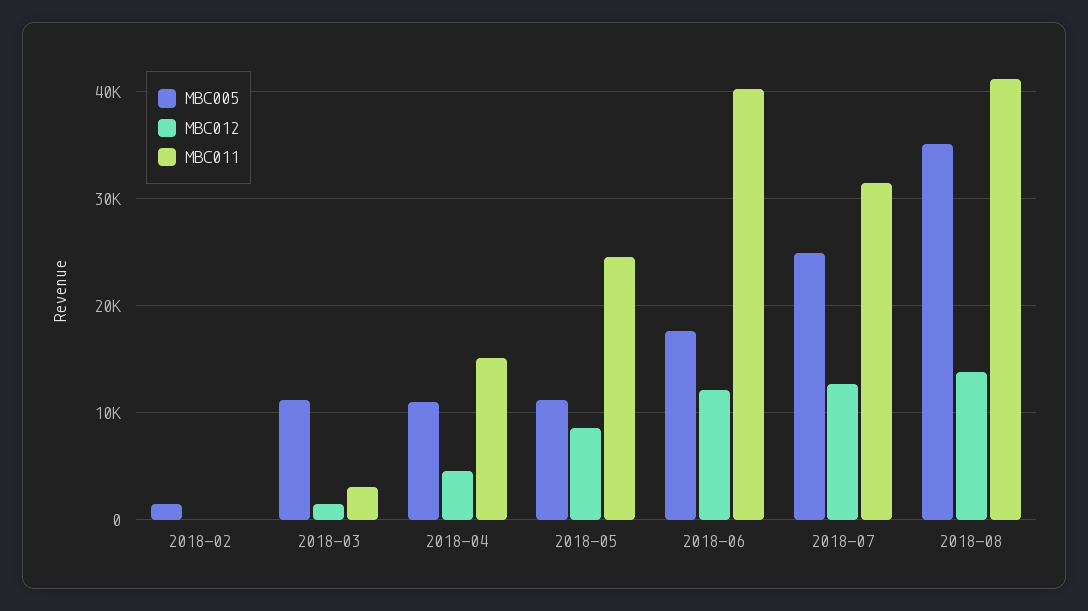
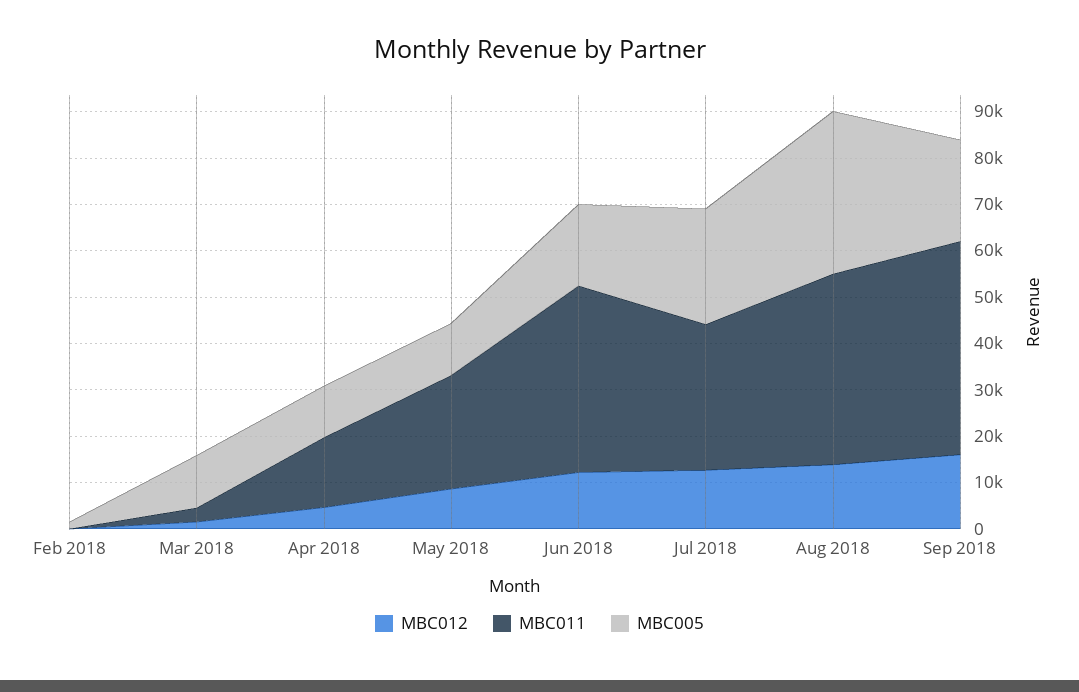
MBC012, Sep 2018: none -> 16000
MBC011, Sep 2018: none -> 46000
MBC005, Sep 2018: none -> 22000

